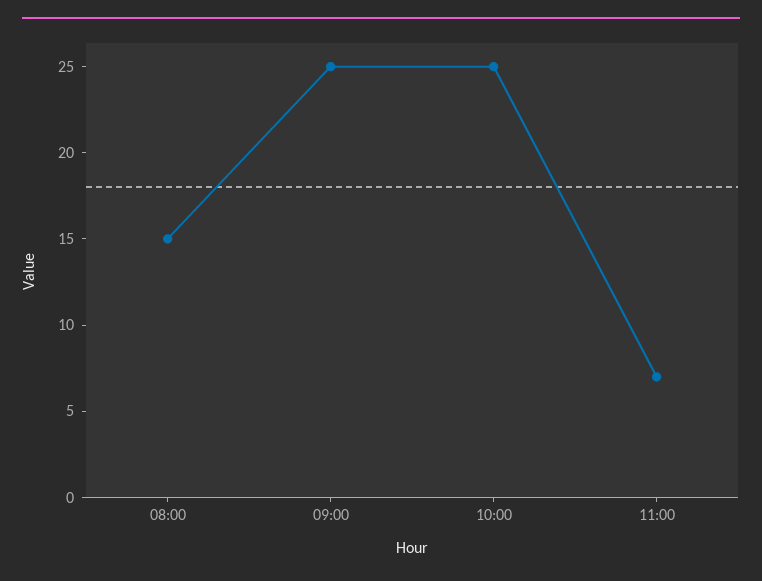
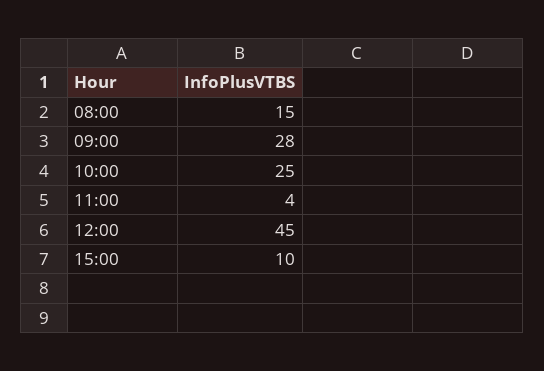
09:00: 25 -> 28
11:00: 7 -> 4
12:00: none -> 45
15:00: none -> 10

